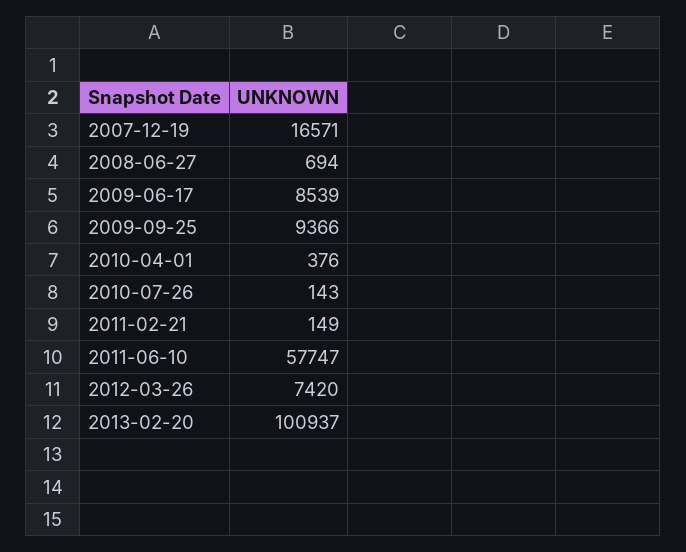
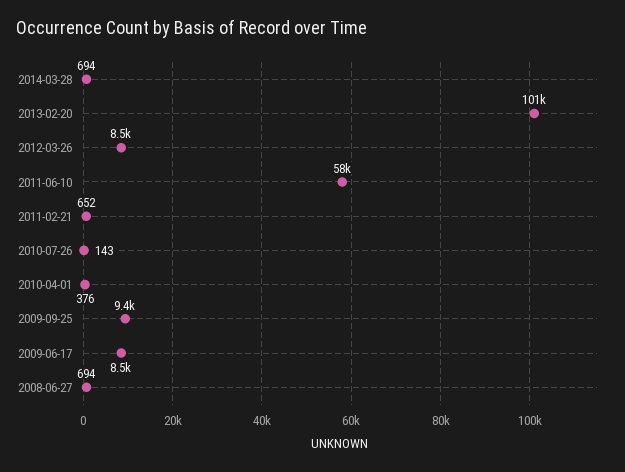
2007-12-19: 16571 -> none
2011-02-21: 149 -> 652
2012-03-26: 7420 -> 8500
2014-03-28: none -> 694

